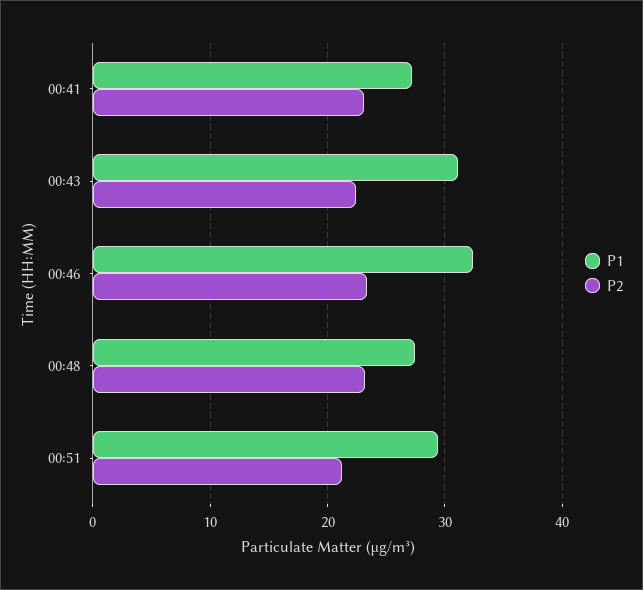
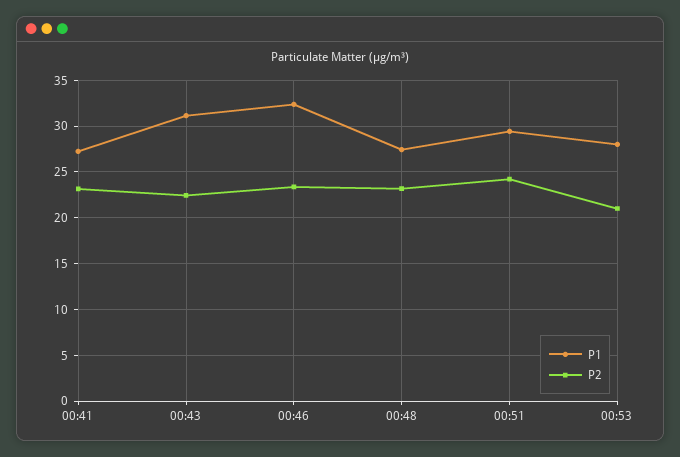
P2, 00:51: 21 -> 24
P1, 00:53: none -> 28
P2, 00:53: none -> 21

